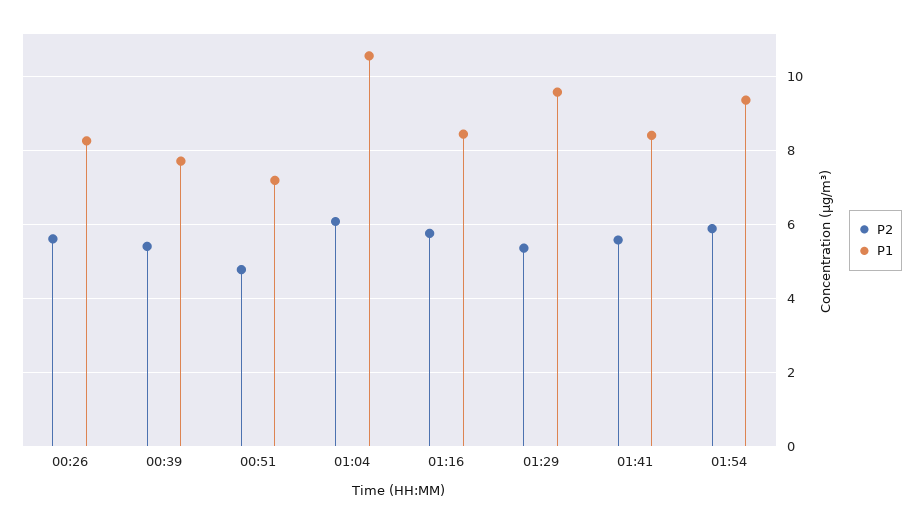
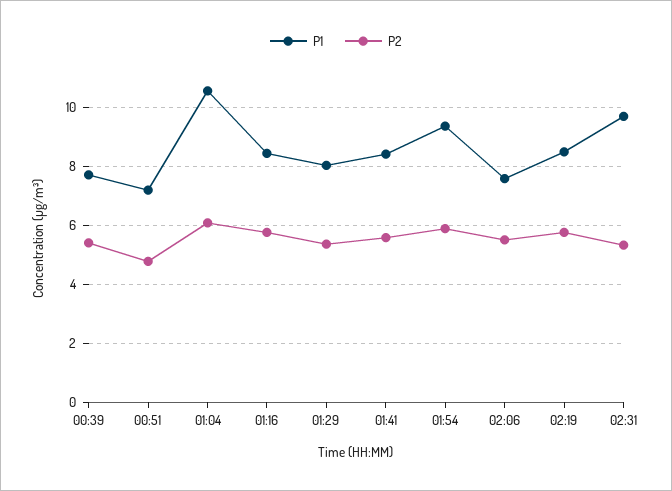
P2, 00:26: 5.6 -> none
P1, 00:26: 8.2 -> none
P1, 01:29: 9.6 -> 8
P1, 02:06: none -> 7.5
P2, 02:06: none -> 5.5
P1, 02:19: none -> 8.5
P2, 02:19: none -> 5.75
P1, 02:31: none -> 9.75
P2, 02:31: none -> 5.25

